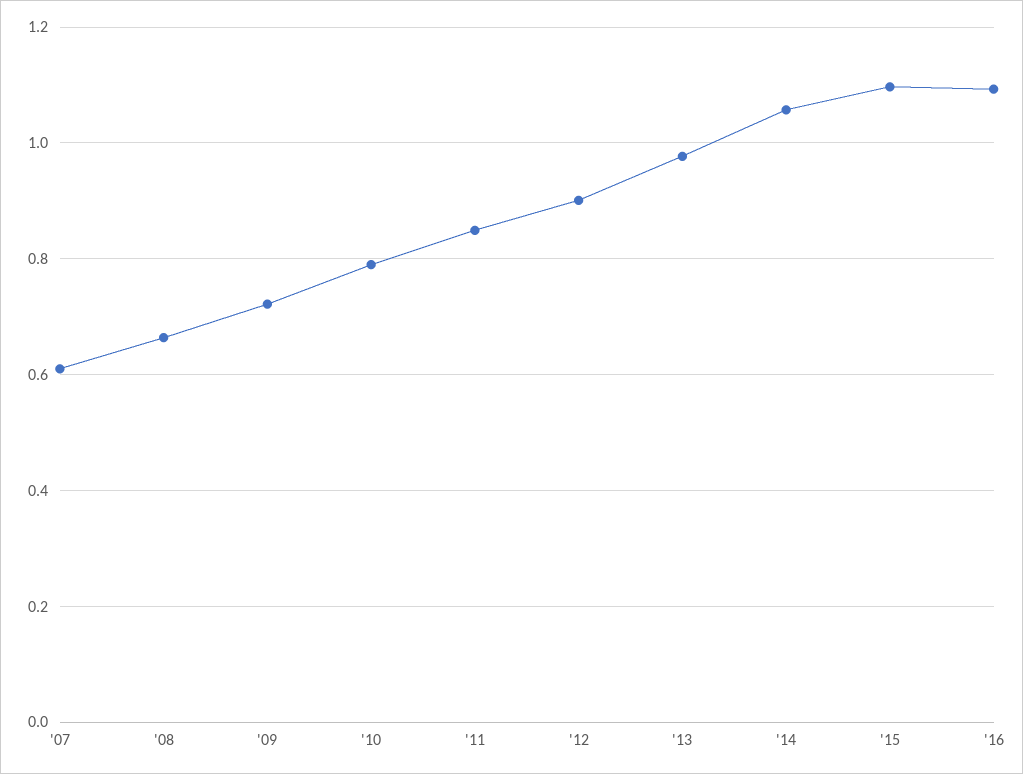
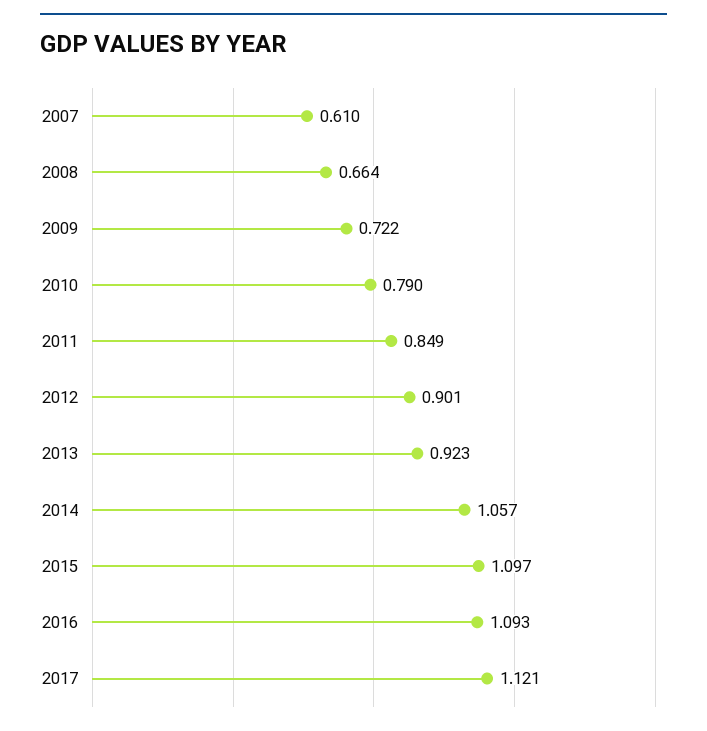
'13: 0.98 -> 0.923
2017: none -> 1.121

